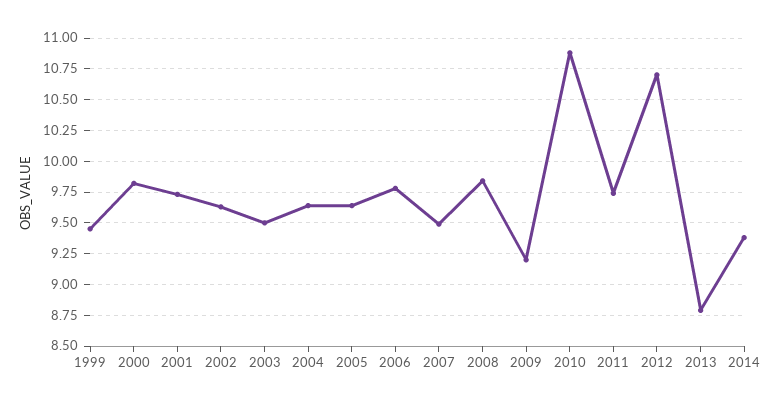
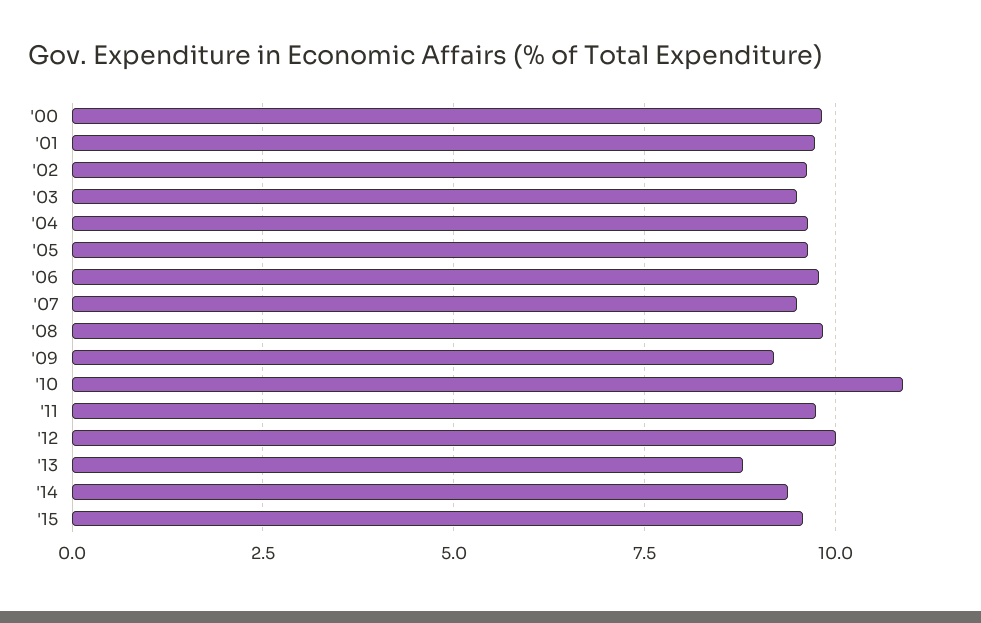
1999: 9.45 -> none
2012: 10.7 -> 10
'15: none -> 9.5

